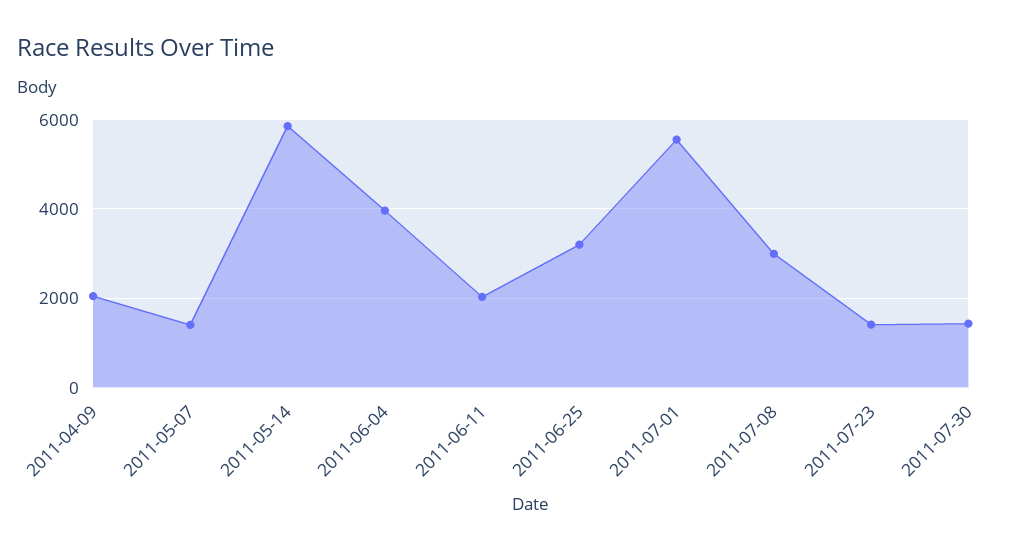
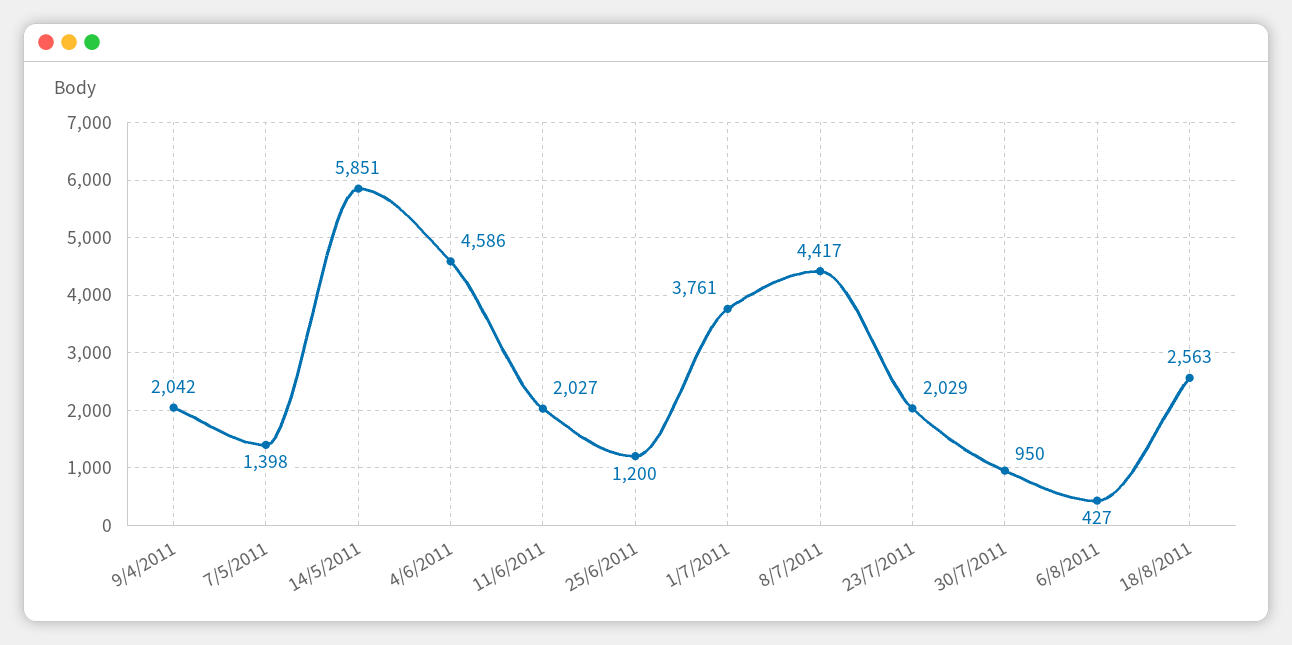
2011-06-04: 4000 -> 4586
2011-06-25: 3200 -> 1200
2011-07-01: 5600 -> 3761
2011-07-08: 3000 -> 4417
2011-07-23: 1400 -> 2029
2011-07-30: 1400 -> 950
6/8/2011: none -> 427
18/8/2011: none -> 2563

